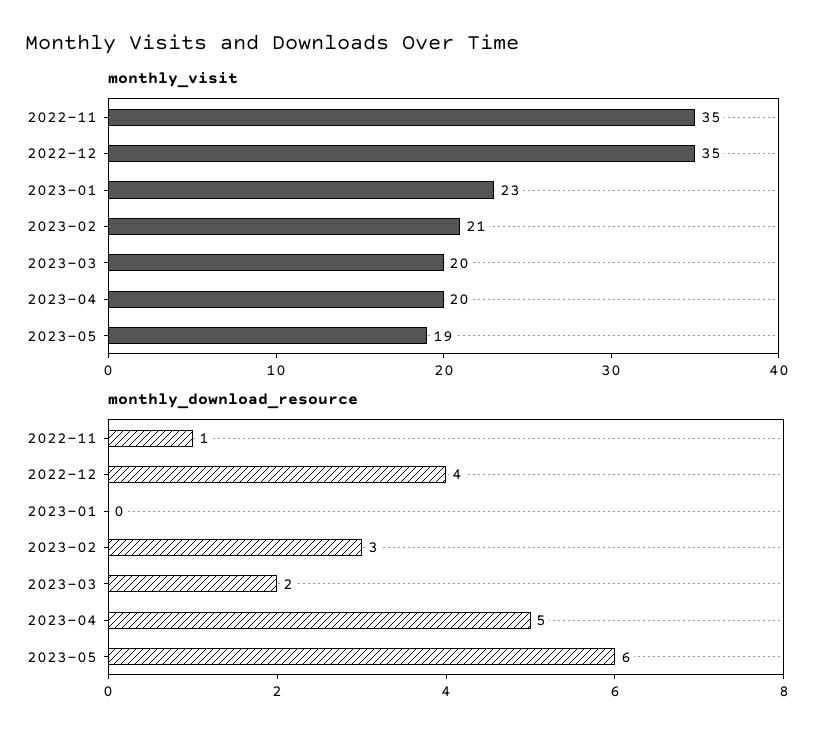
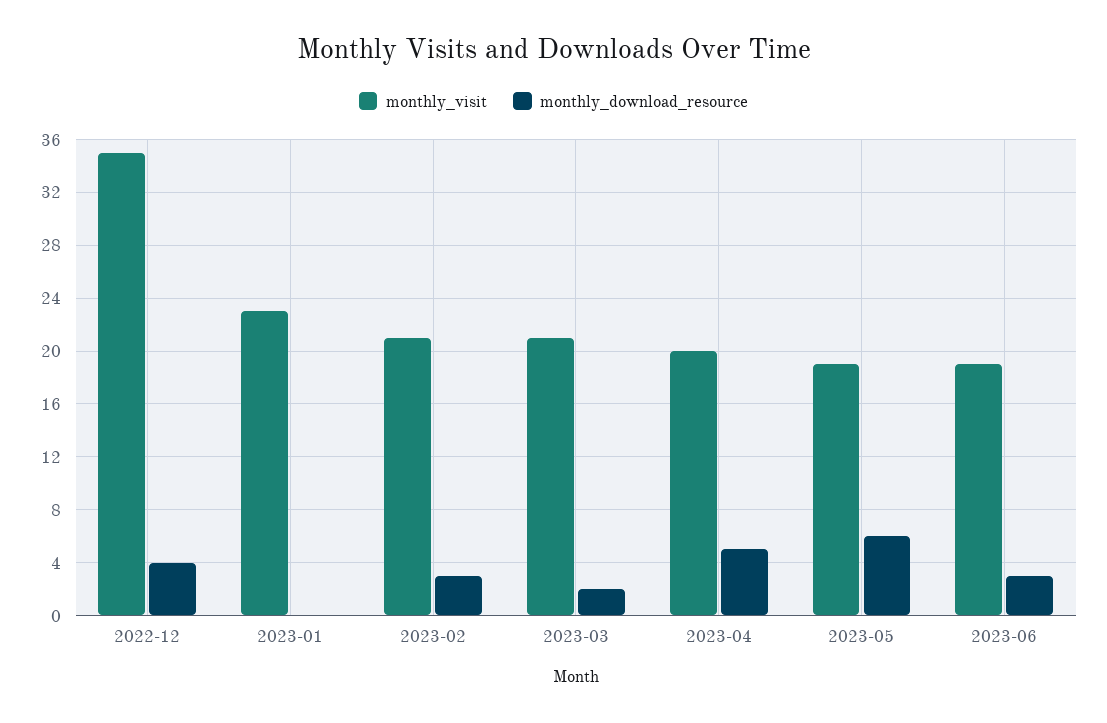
monthly_visit, 2022-11: 35 -> none
monthly_visit, 2023-03: 20 -> 21
monthly_download_resource, 2022-11: 1 -> none
monthly_visit, 2023-06: none -> 19
monthly_download_resource, 2023-06: none -> 3

